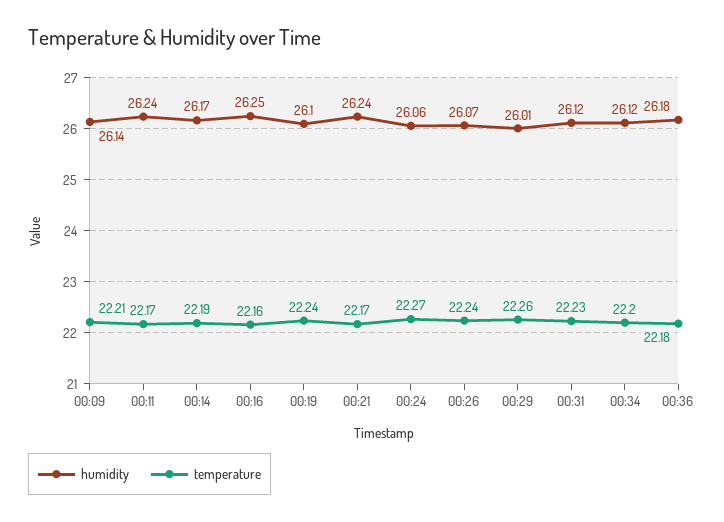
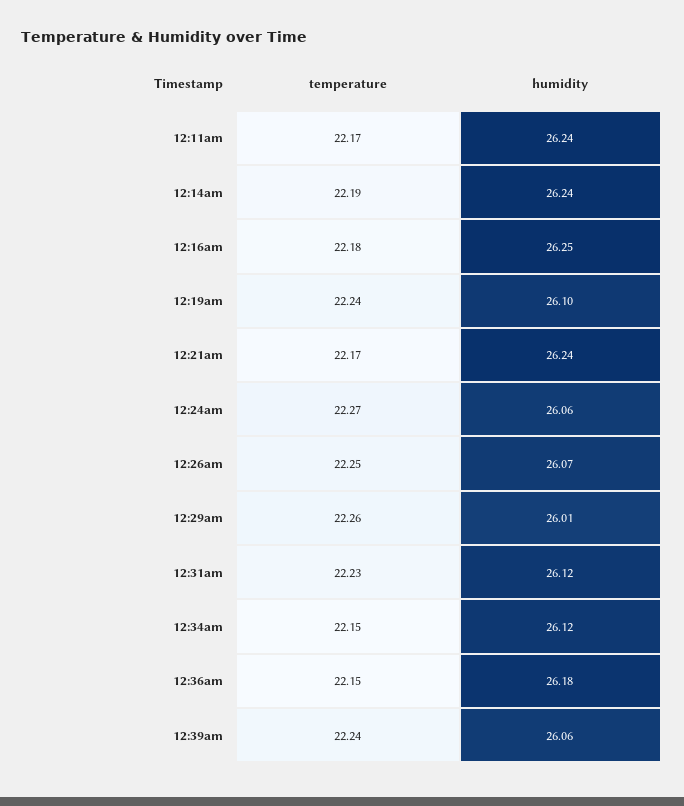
humidity, 00:09: 26.14 -> none
temperature, 00:09: 22.21 -> none
humidity, 00:14: 26.17 -> 26.24
temperature, 00:16: 22.16 -> 22.18
temperature, 00:26: 22.24 -> 22.25
temperature, 00:34: 22.2 -> 22.15
temperature, 00:36: 22.18 -> 22.15
temperature, 12:39am: none -> 22.24
humidity, 12:39am: none -> 26.06

